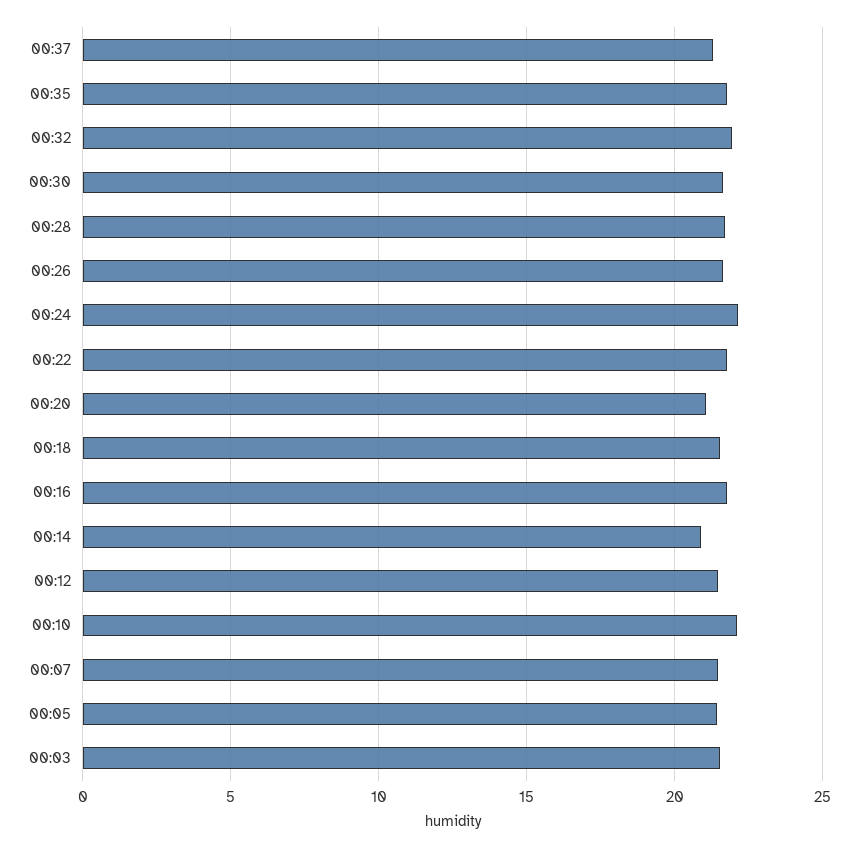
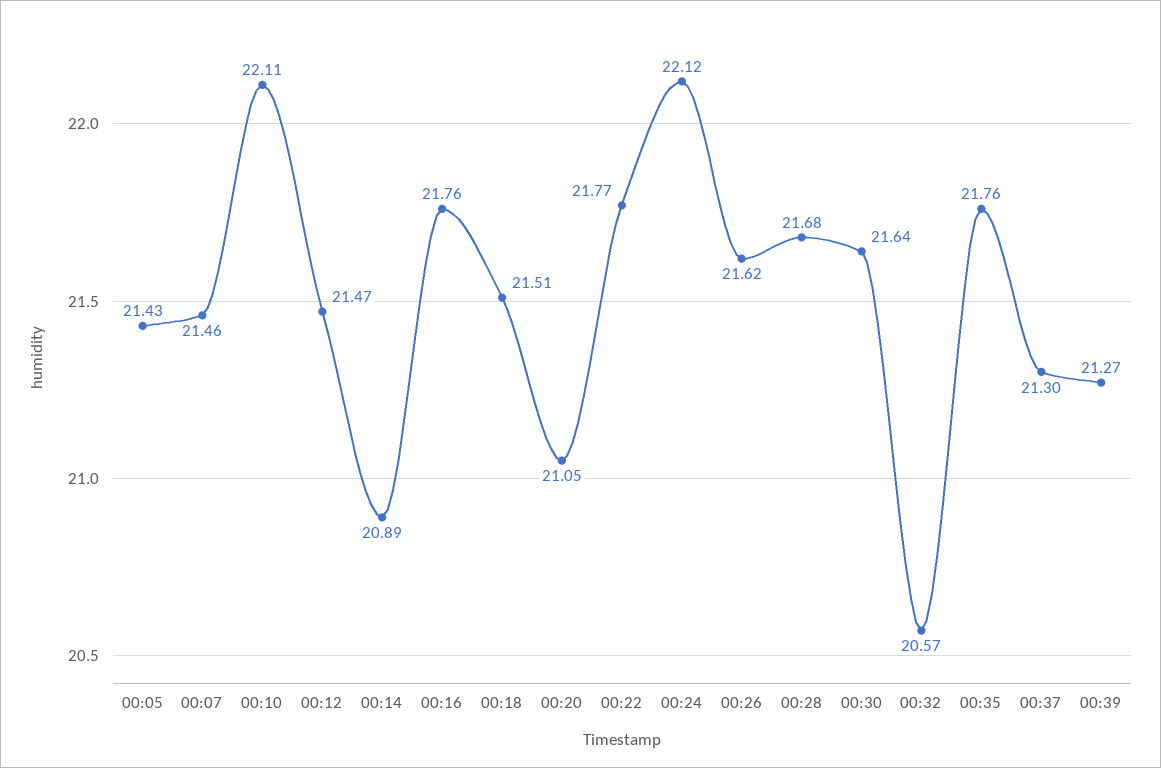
00:32: 22 -> 20.57
00:03: 21.5 -> none
00:39: none -> 21.27

